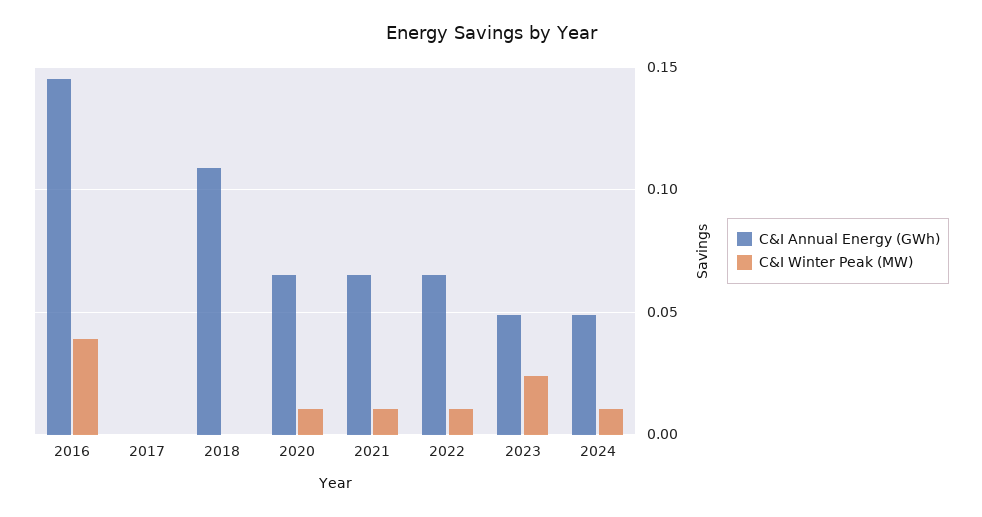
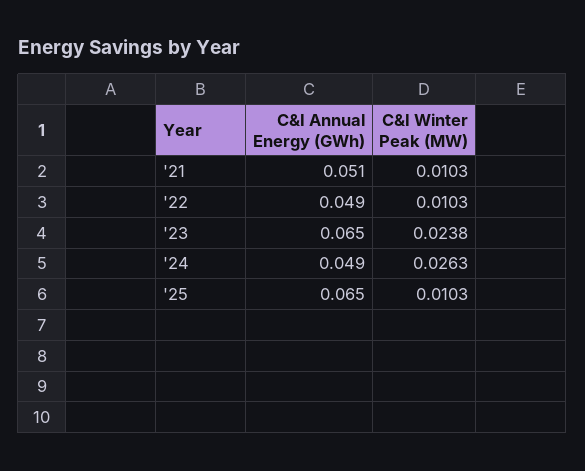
C&I Annual Energy (GWh), 2016: 0.145 -> none
C&I Winter Peak (MW), 2016: 0.04 -> none
C&I Annual Energy (GWh), 2017: 0 -> none
C&I Winter Peak (MW), 2017: 0 -> none
C&I Annual Energy (GWh), 2018: 0.11 -> none
C&I Winter Peak (MW), 2018: 0 -> none
C&I Annual Energy (GWh), 2020: 0.065 -> none
C&I Winter Peak (MW), 2020: 0.01 -> none
C&I Annual Energy (GWh), 2021: 0.065 -> 0.051
C&I Annual Energy (GWh), 2022: 0.065 -> 0.049
C&I Annual Energy (GWh), 2023: 0.05 -> 0.065
C&I Winter Peak (MW), 2024: 0.01 -> 0.0263
C&I Annual Energy (GWh), '25: none -> 0.065
C&I Winter Peak (MW), '25: none -> 0.0103

